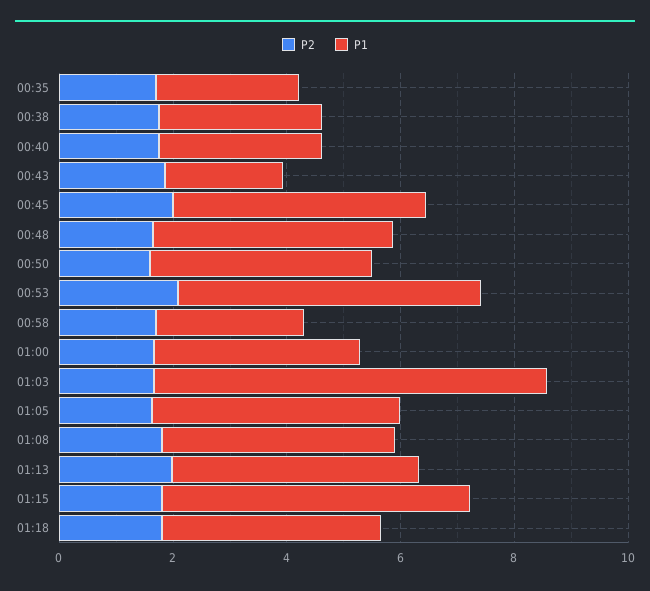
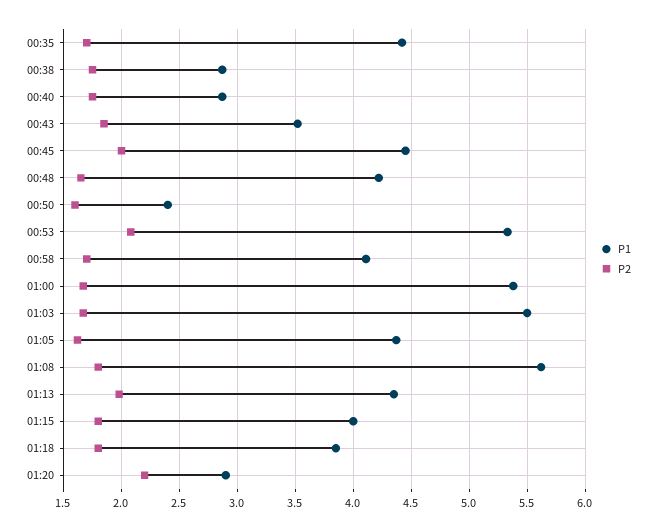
P1, 00:35: 2.5 -> 4.4
P1, 00:43: 2 -> 3.5
P1, 00:50: 4 -> 2.4
P1, 00:58: 2.5 -> 4.1
P1, 01:00: 3.5 -> 5.4
P1, 01:03: 7 -> 5.5
P1, 01:08: 4 -> 5.6
P1, 01:15: 5.5 -> 4
P1, 01:20: none -> 2.9
P2, 01:20: none -> 2.2

